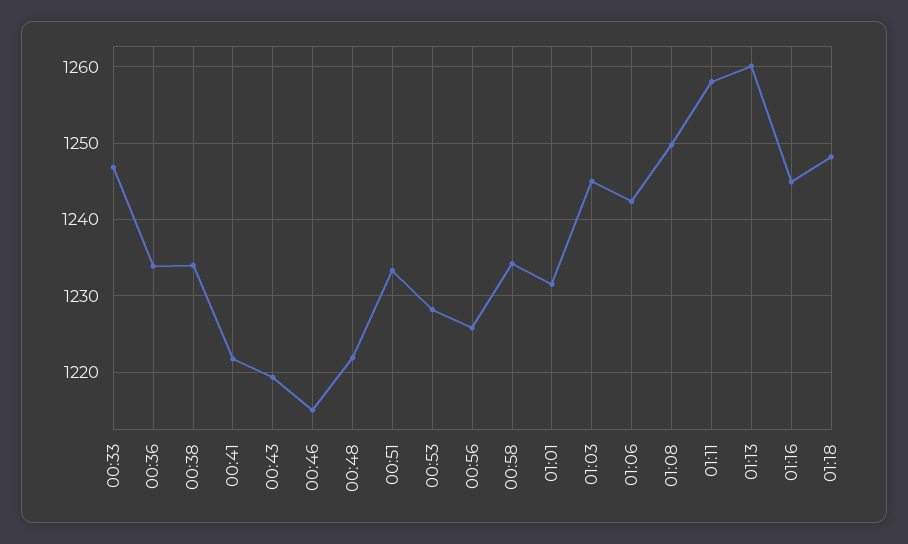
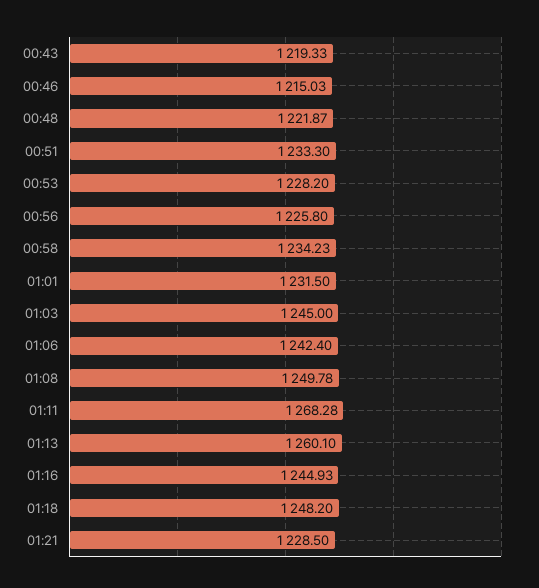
00:33: 1247 -> none
00:36: 1234 -> none
00:38: 1234 -> none
00:41: 1222 -> none
01:11: 1258 -> 1268.28
01:21: none -> 1228.5

